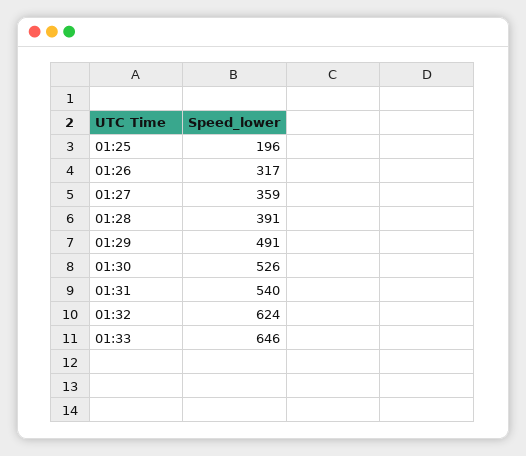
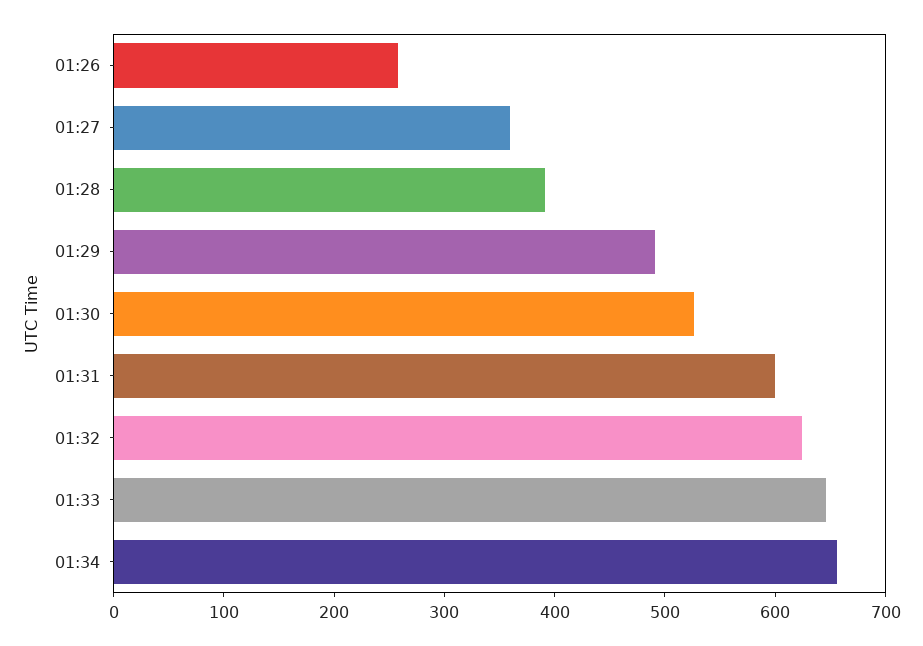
01:25: 196 -> none
01:26: 317 -> 260
01:31: 540 -> 600
01:34: none -> 660

